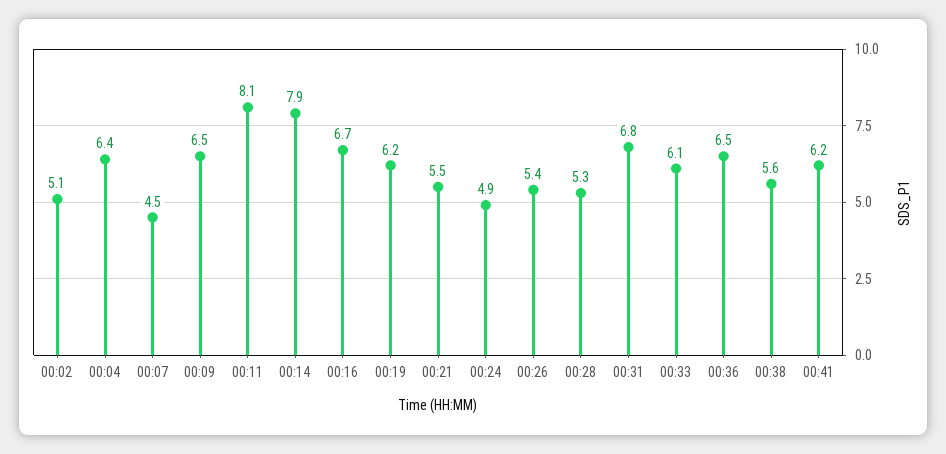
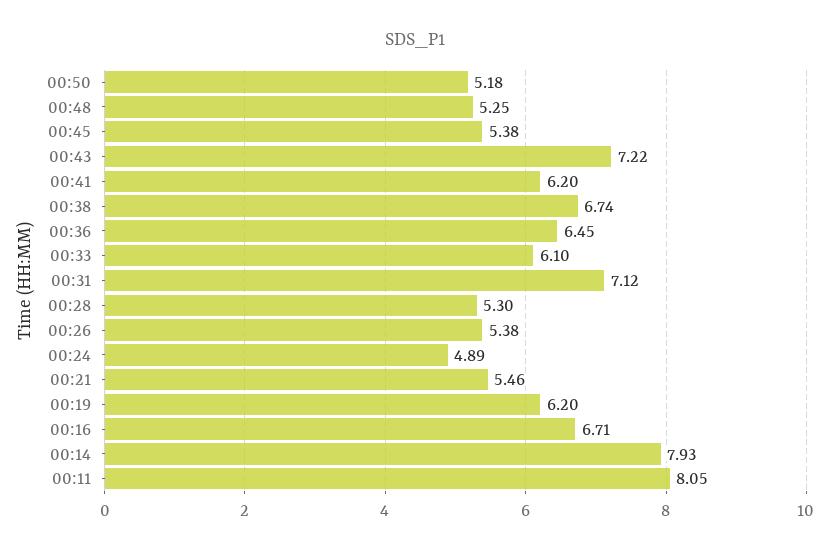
00:02: 5.1 -> none
00:04: 6.4 -> none
00:07: 4.5 -> none
00:09: 6.5 -> none
00:31: 6.8 -> 7.12
00:38: 5.6 -> 6.74
00:50: none -> 5.18
00:48: none -> 5.25
00:45: none -> 5.38
00:43: none -> 7.22

